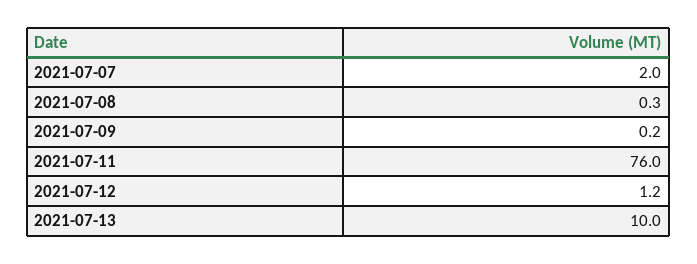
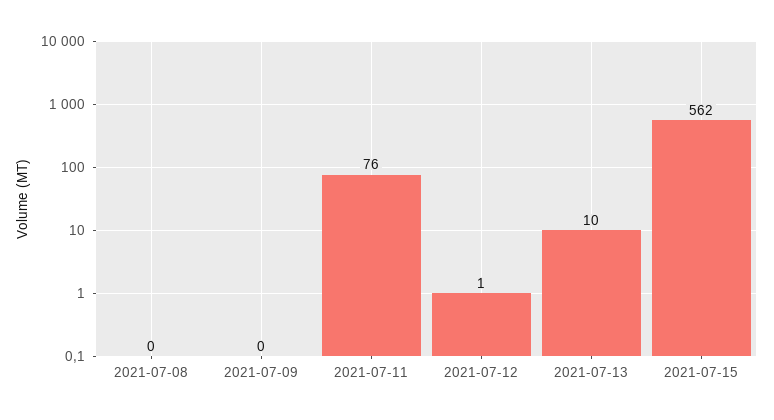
2021-07-07: 2 -> none
2021-07-15: none -> 562

